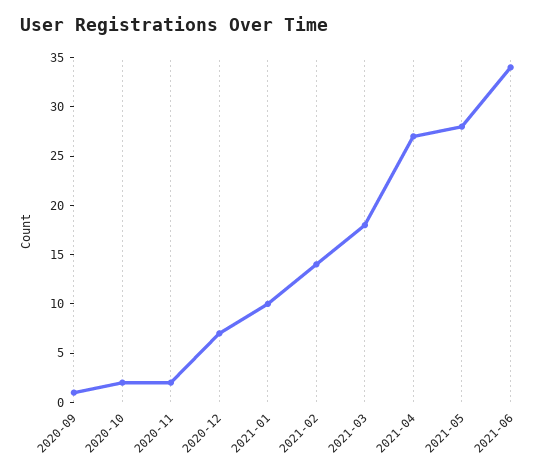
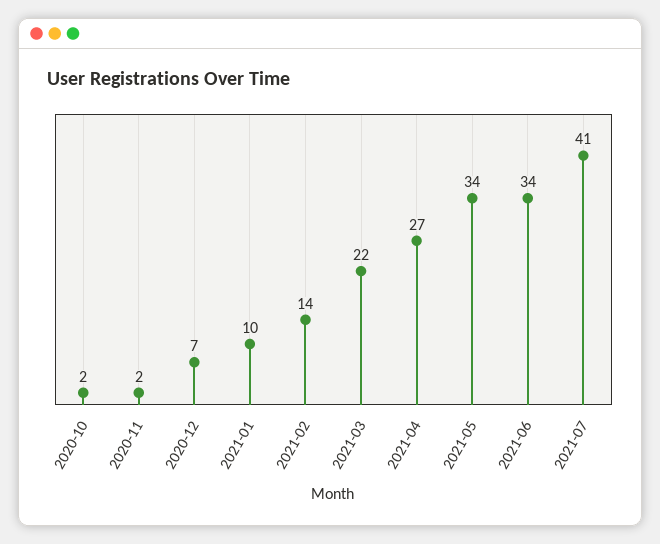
2020-09: 1 -> none
2021-03: 18 -> 22
2021-05: 28 -> 34
2021-07: none -> 41

